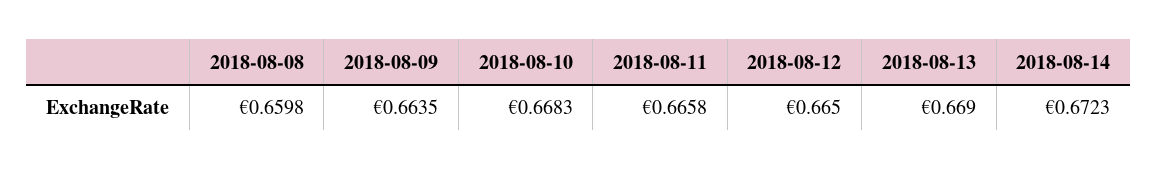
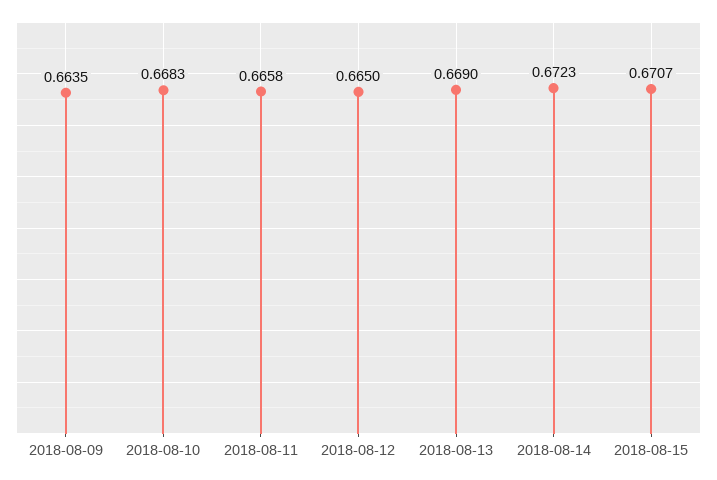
2018-08-08: 0.6598 -> none
2018-08-15: none -> 0.6707

